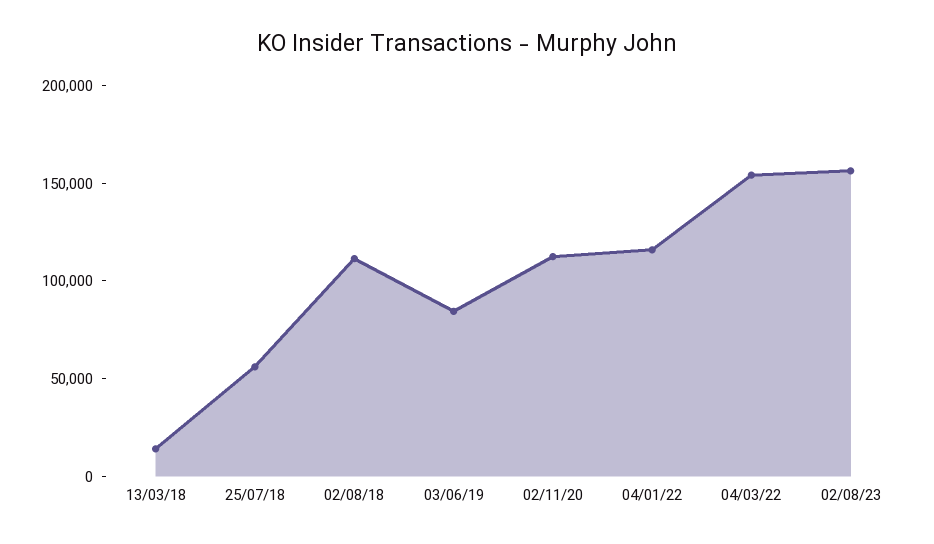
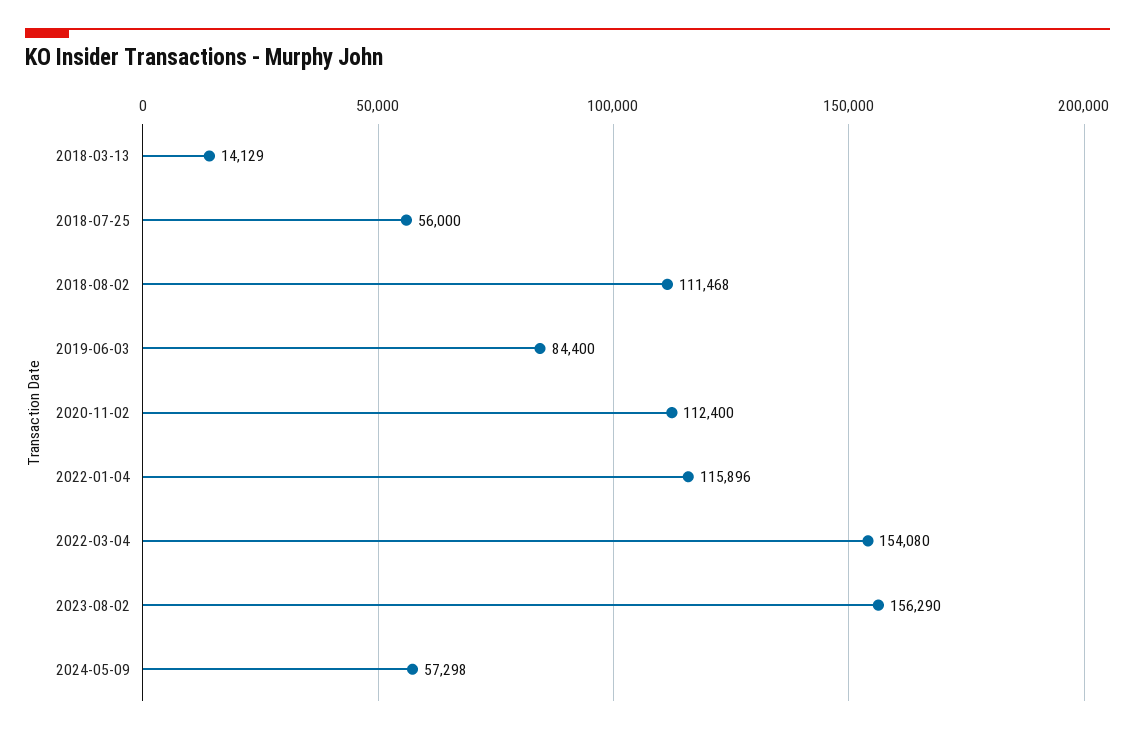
2024-05-09: none -> 57298

